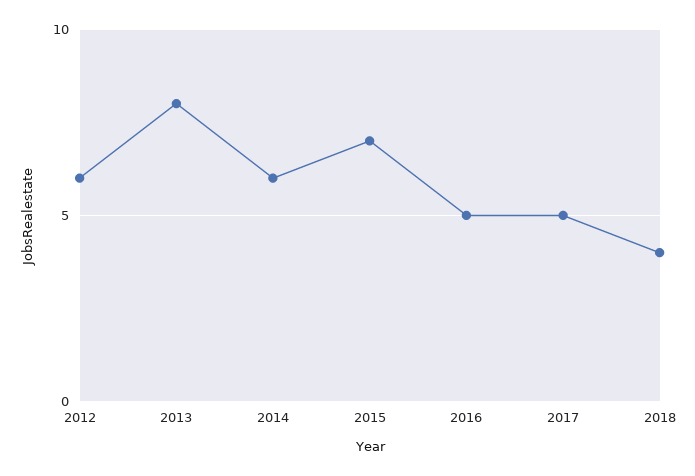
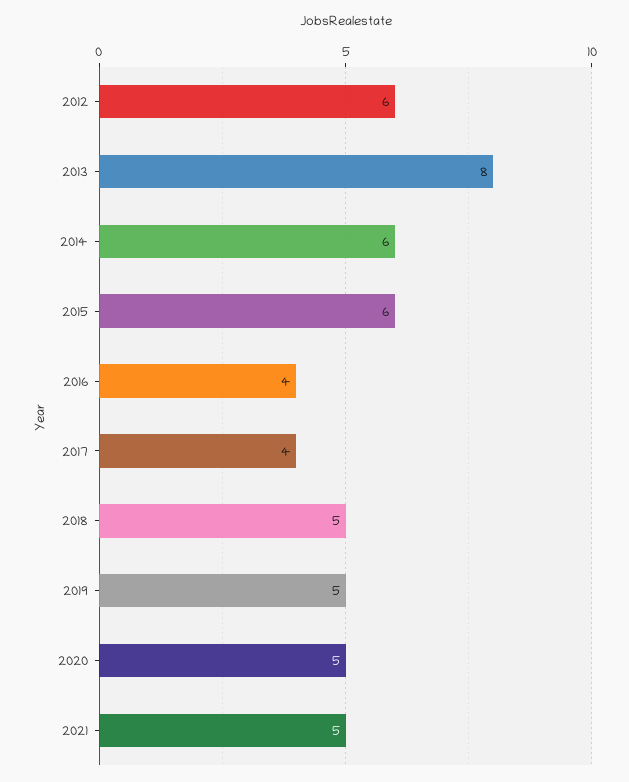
2015: 7 -> 6
2016: 5 -> 4
2017: 5 -> 4
2018: 4 -> 5
2019: none -> 5
2020: none -> 5
2021: none -> 5

